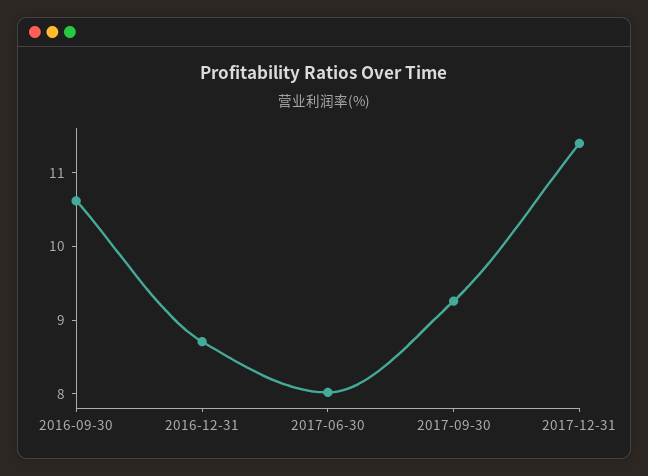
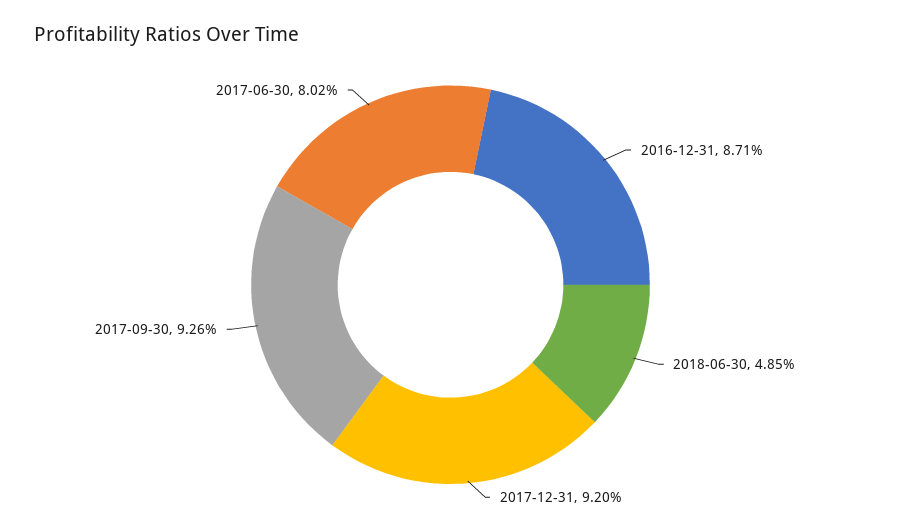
2016-09-30: 10.6 -> none
2017-12-31: 11.4 -> 9.2
2018-06-30: none -> 4.85

